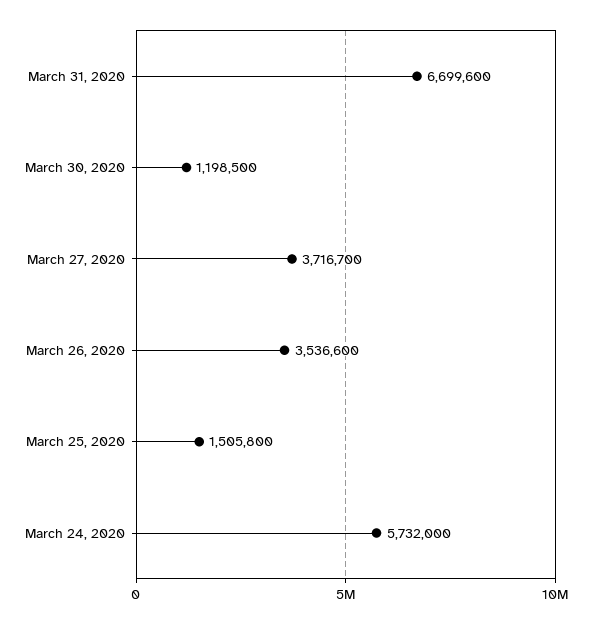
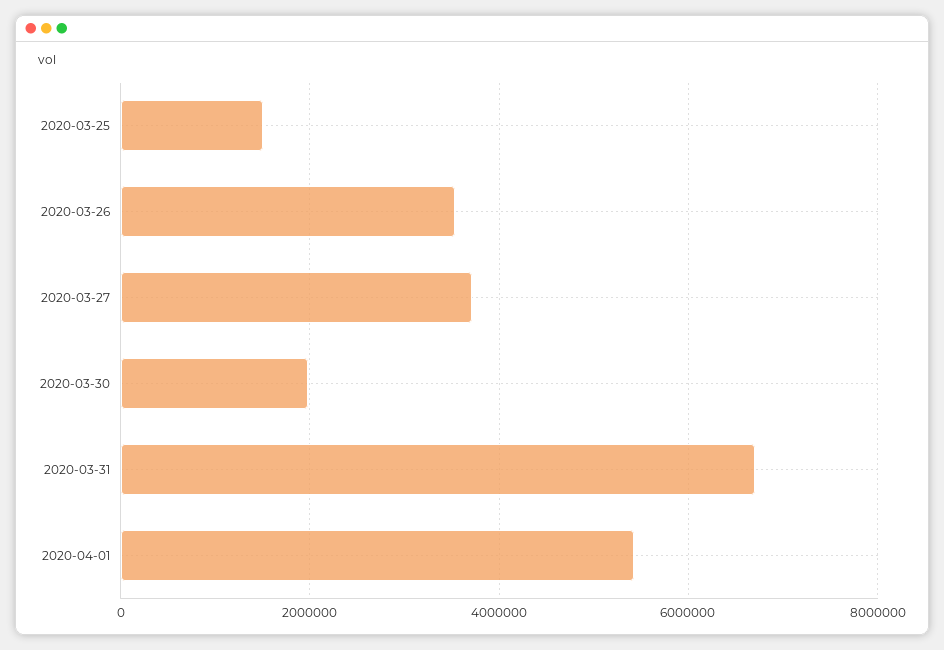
March 30, 2020: 1198500 -> 2000000
March 24, 2020: 5732000 -> none
2020-04-01: none -> 5400000

